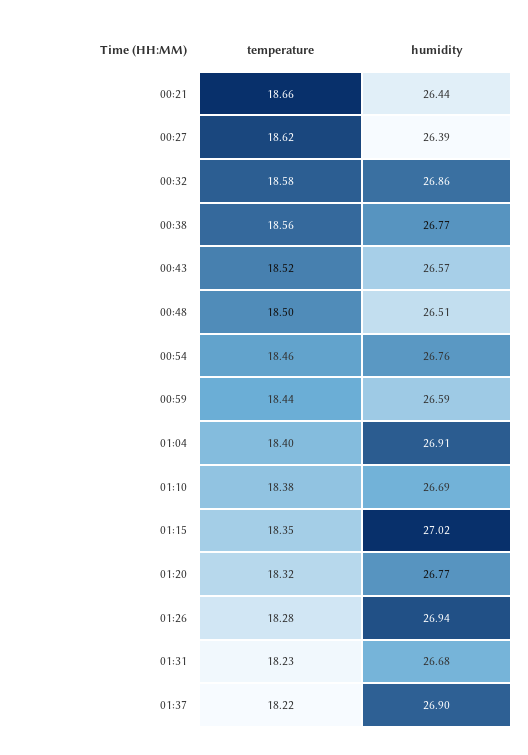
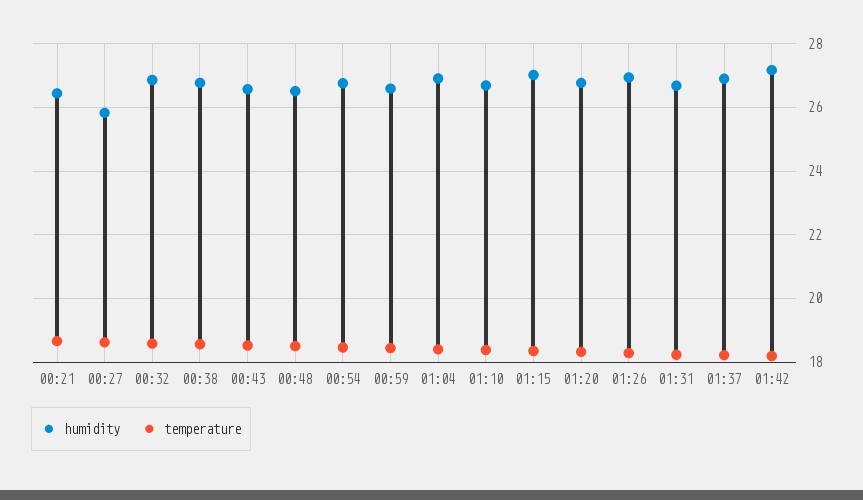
humidity, 00:27: 26.39 -> 25.8
humidity, 01:42: none -> 27.2
temperature, 01:42: none -> 18.2

